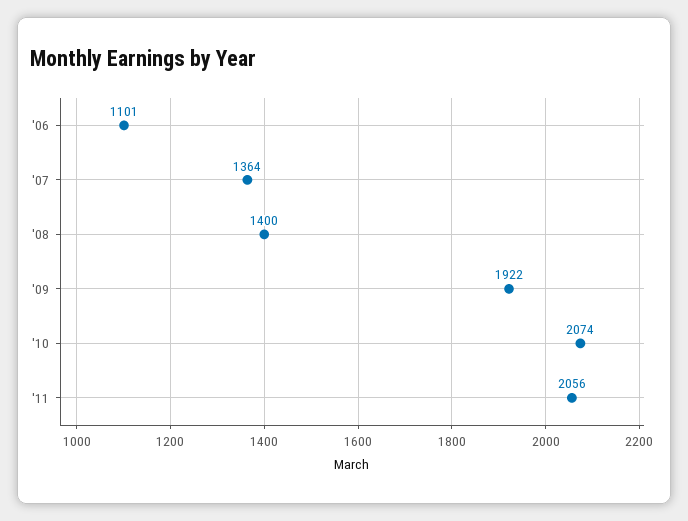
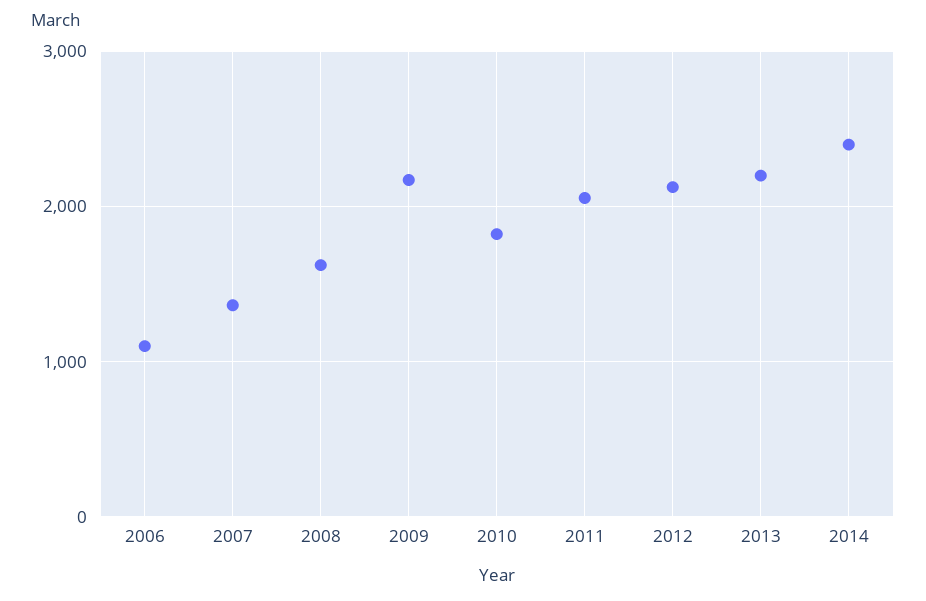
'08: 1400 -> 1600
'09: 1922 -> 2200
'10: 2074 -> 1800
2012: none -> 2100
2013: none -> 2200
2014: none -> 2400

